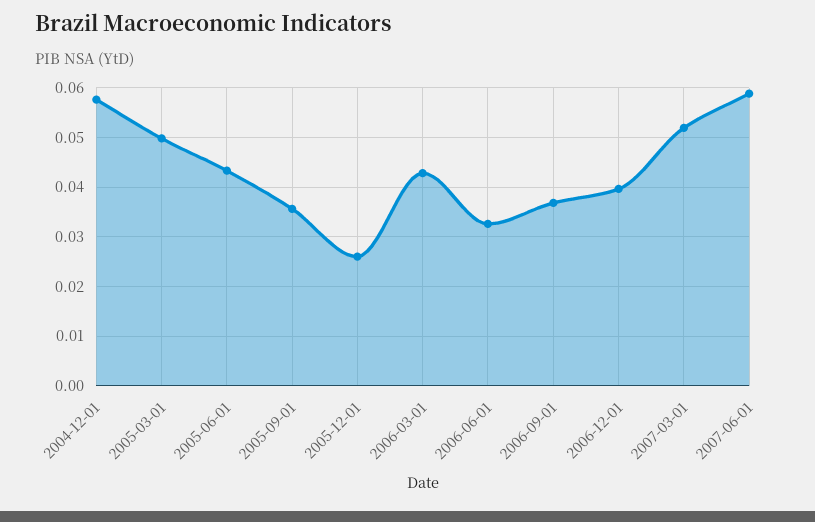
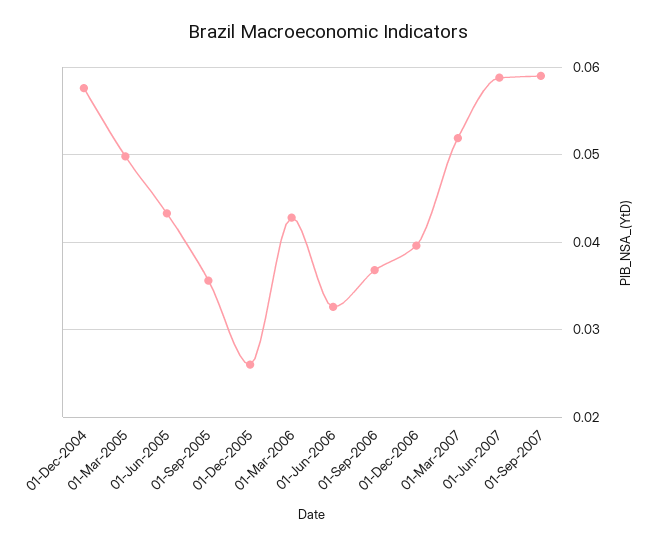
01-Sep-2007: none -> 0.059

